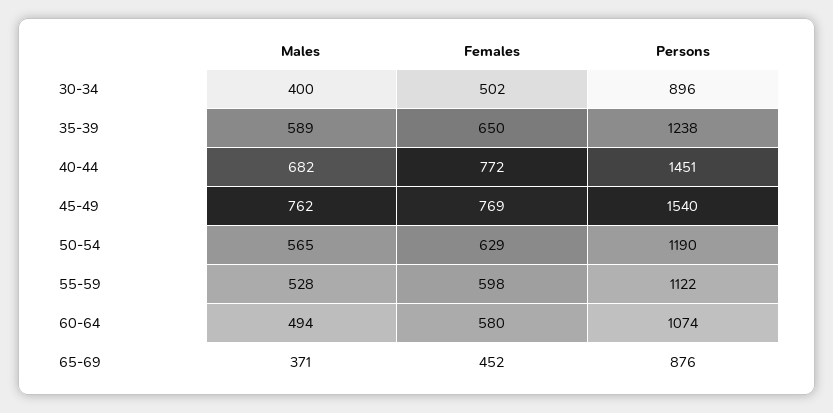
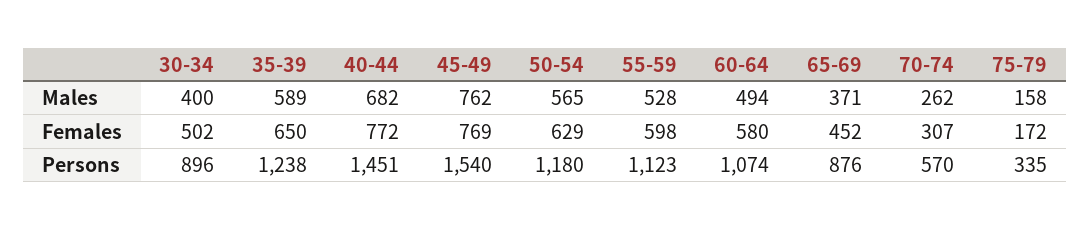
Persons, 50-54: 1190 -> 1180
Persons, 55-59: 1122 -> 1123
Males, 70-74: none -> 262
Males, 75-79: none -> 158
Females, 70-74: none -> 307
Females, 75-79: none -> 172
Persons, 70-74: none -> 570
Persons, 75-79: none -> 335

